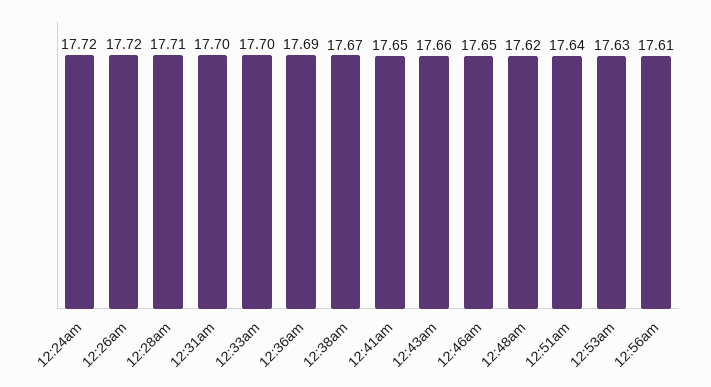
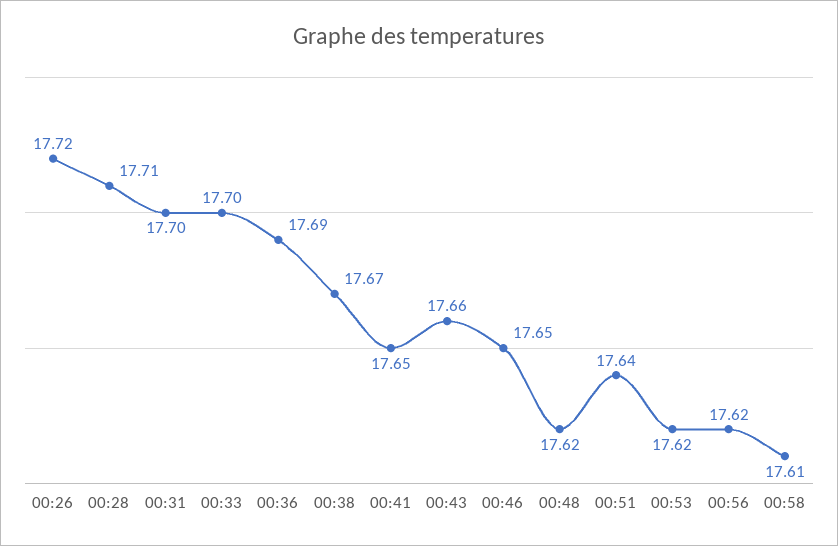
12:24am: 17.72 -> none
12:53am: 17.63 -> 17.62
12:56am: 17.61 -> 17.62
00:58: none -> 17.61

